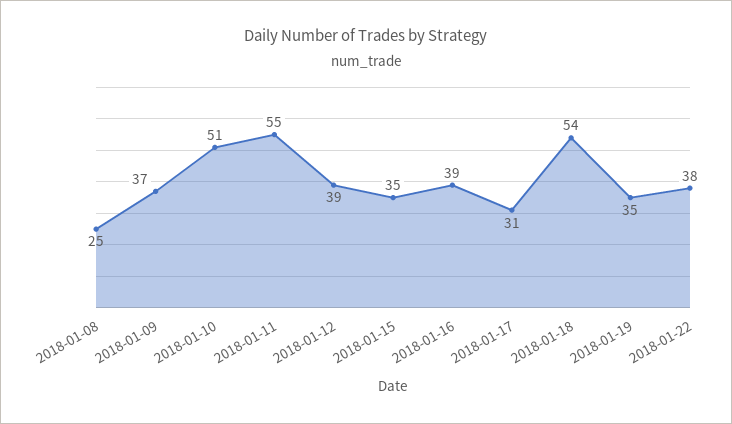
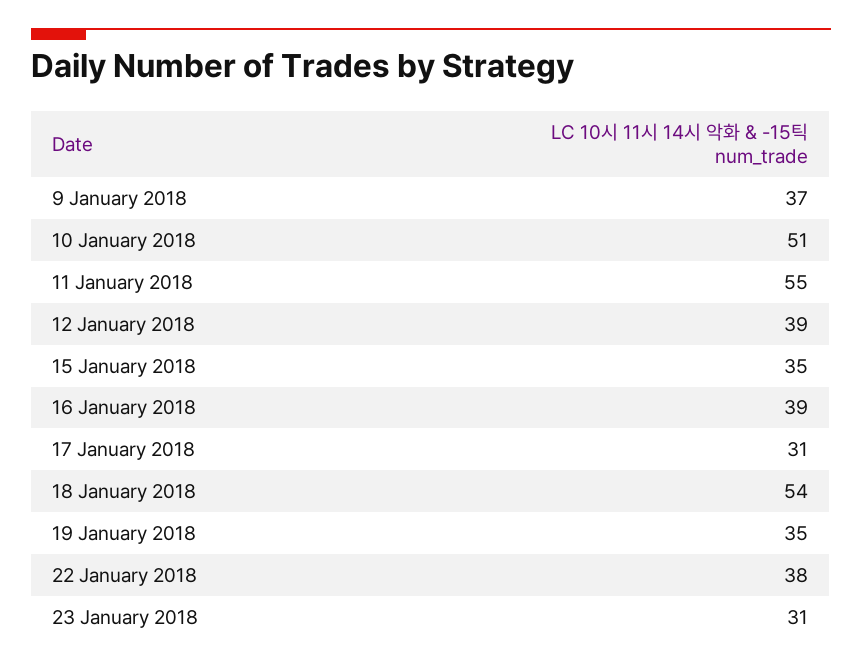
2018-01-08: 25 -> none
23 January 2018: none -> 31

